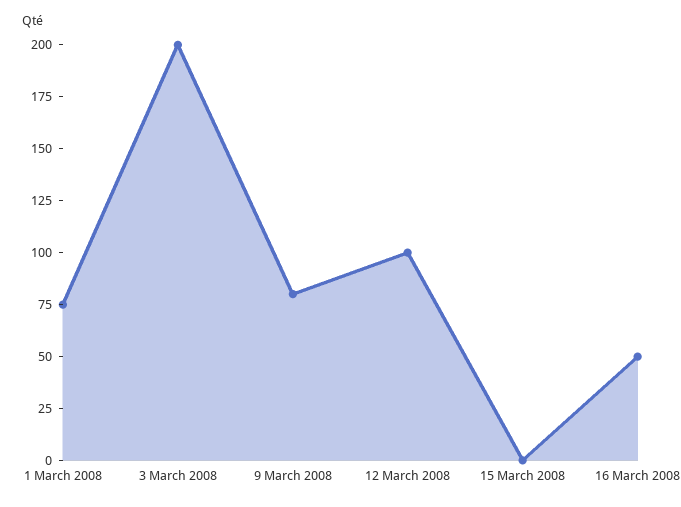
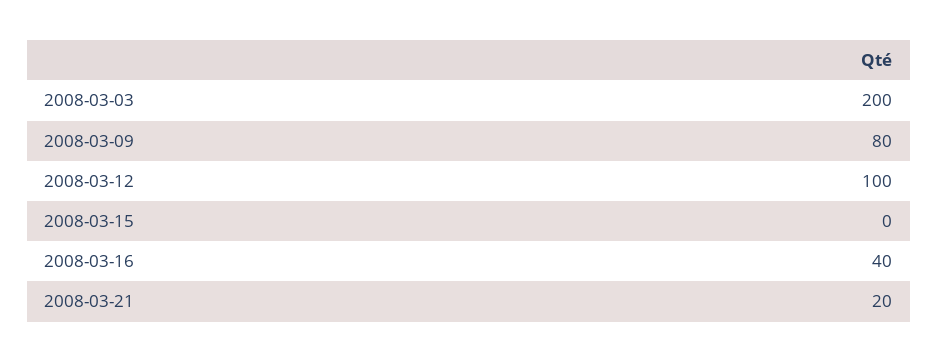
1 March 2008: 75 -> none
16 March 2008: 50 -> 40
2008-03-21: none -> 20

